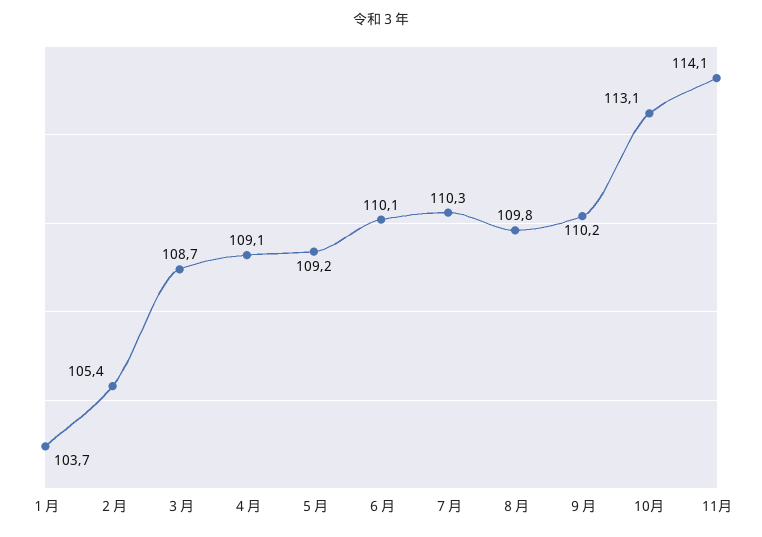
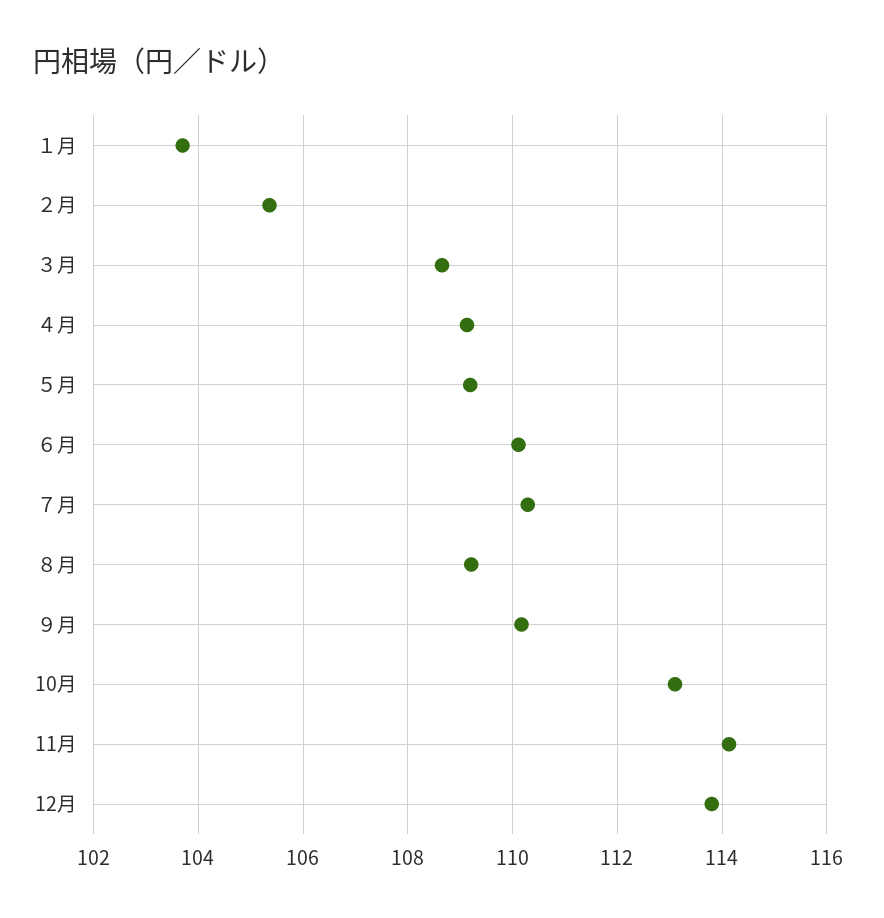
８月: 109.8 -> 109.2
12月: none -> 113.8

